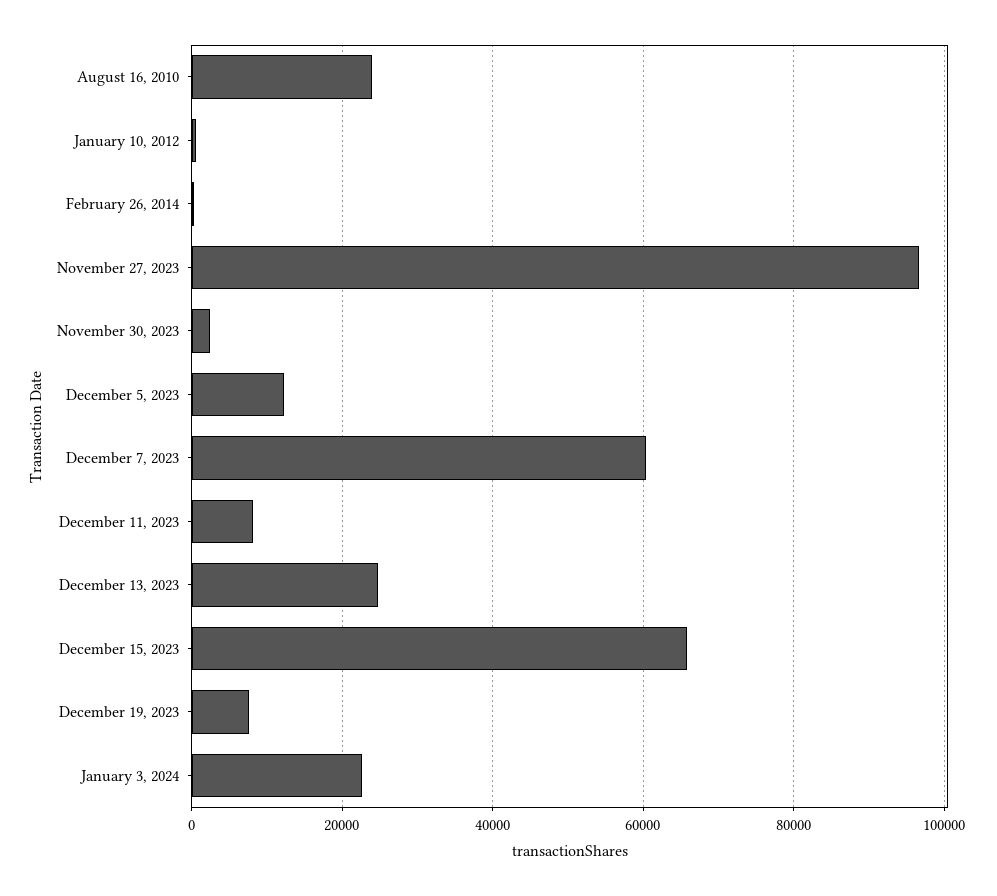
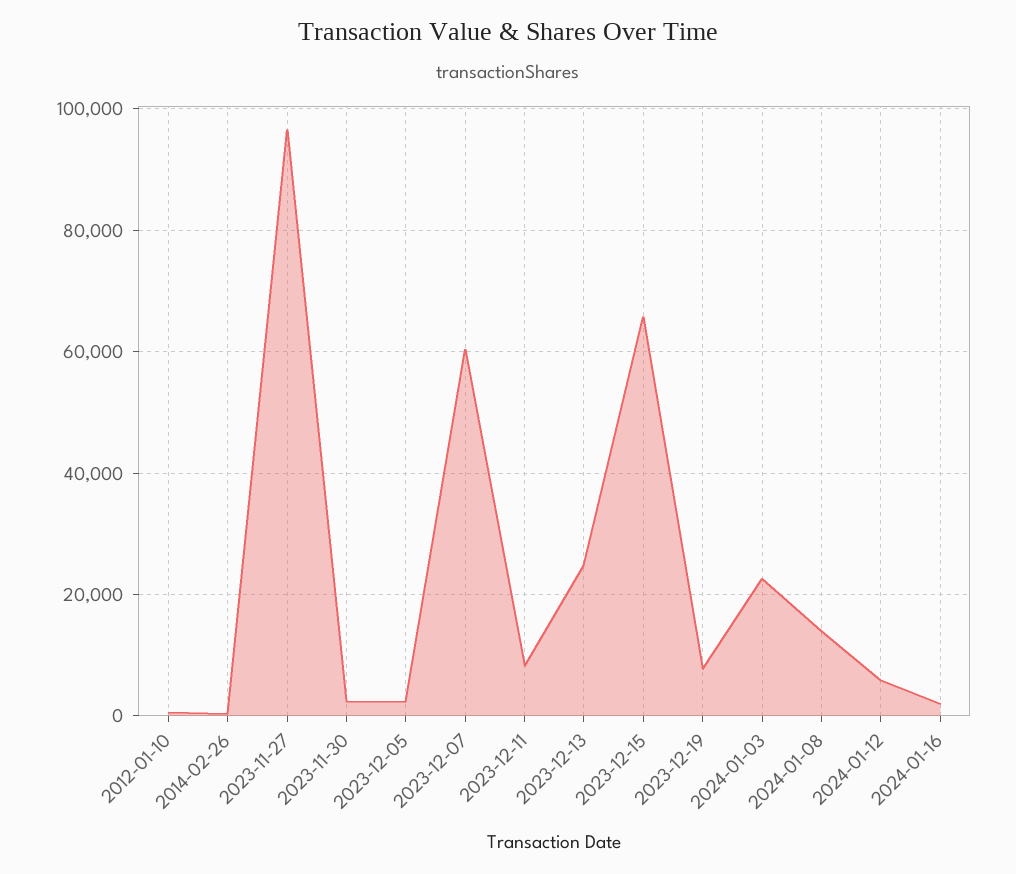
August 16, 2010: 24000 -> none
December 5, 2023: 12000 -> 2000
2024-01-08: none -> 14000
2024-01-12: none -> 6000
2024-01-16: none -> 2000

